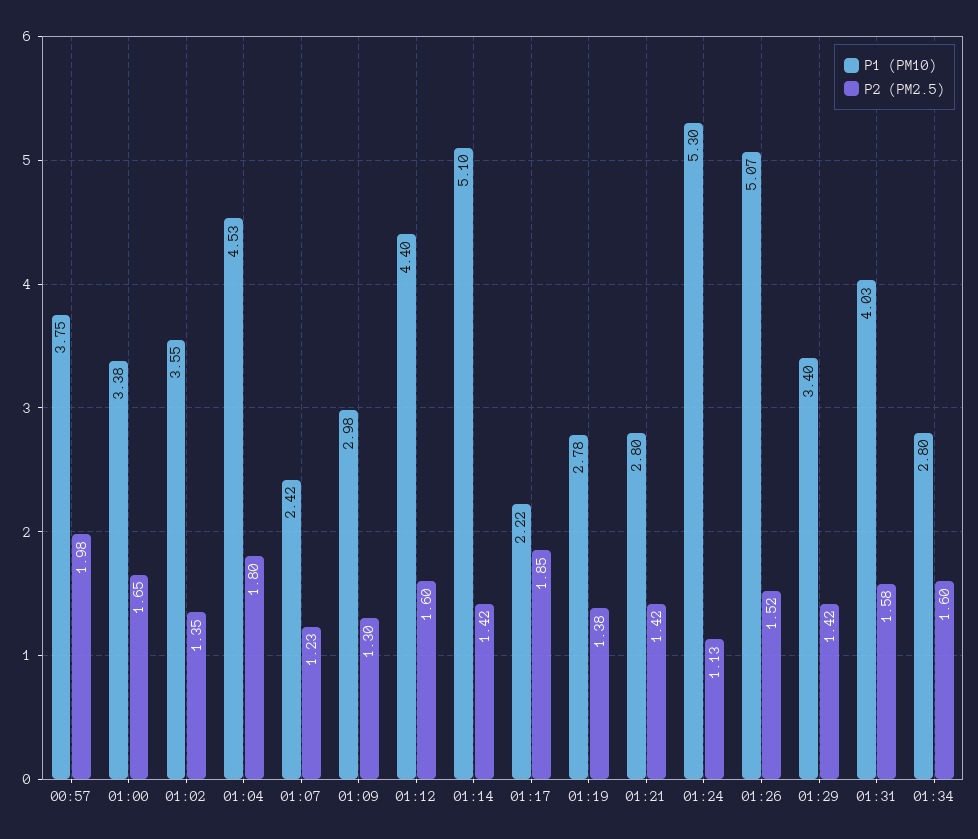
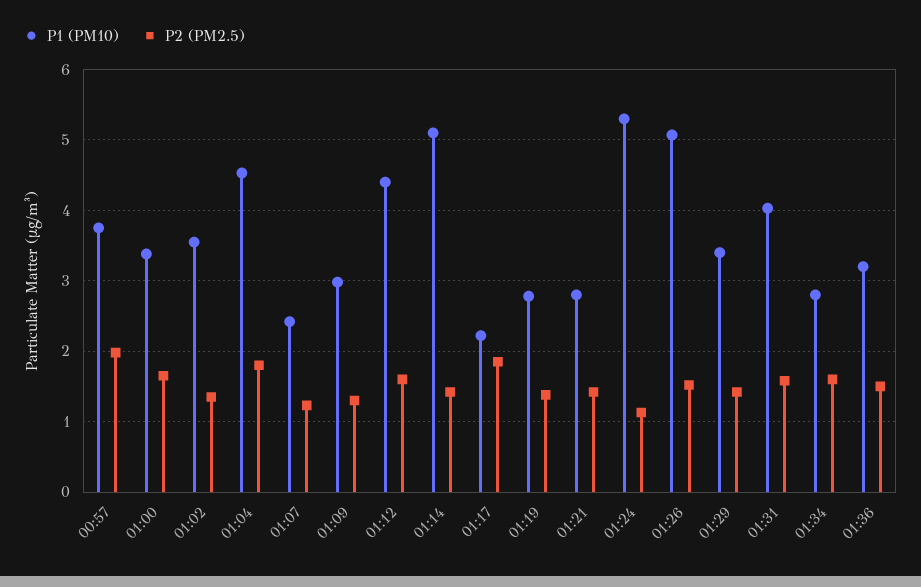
P1 (PM10), 01:36: none -> 3.2
P2 (PM2.5), 01:36: none -> 1.5

